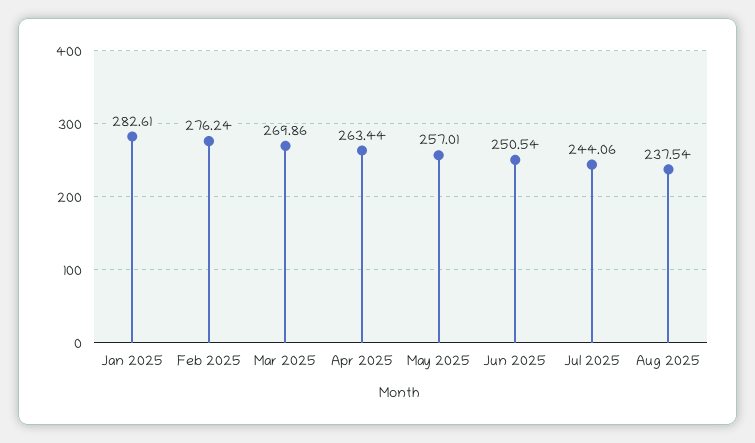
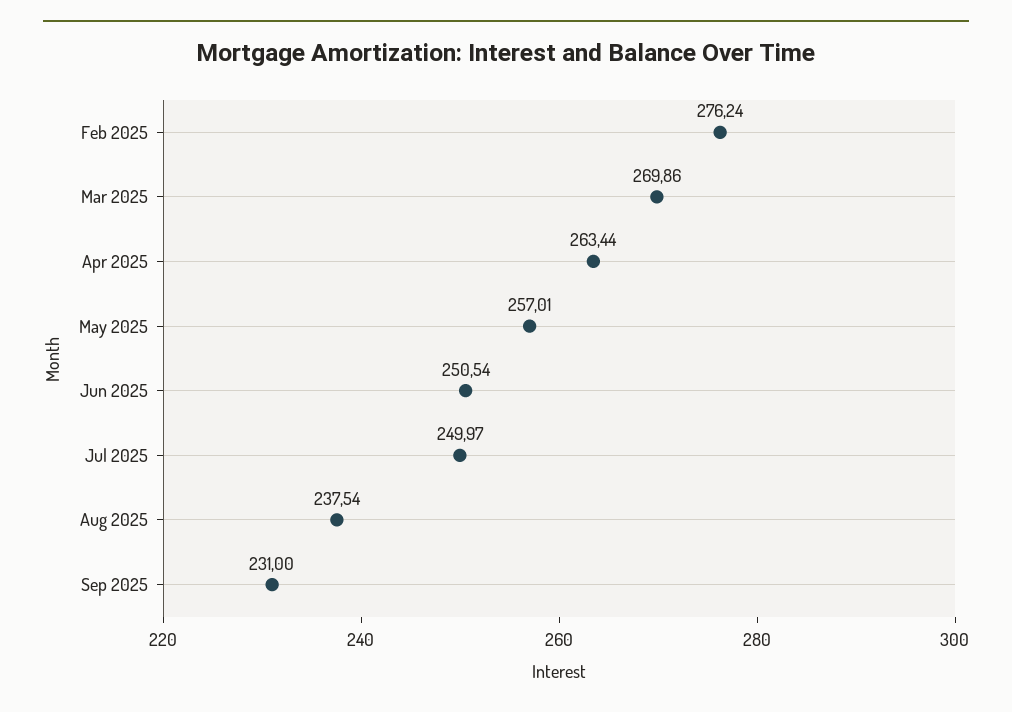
Jan 2025: 282.61 -> none
Jul 2025: 244.06 -> 249.97
Sep 2025: none -> 231

